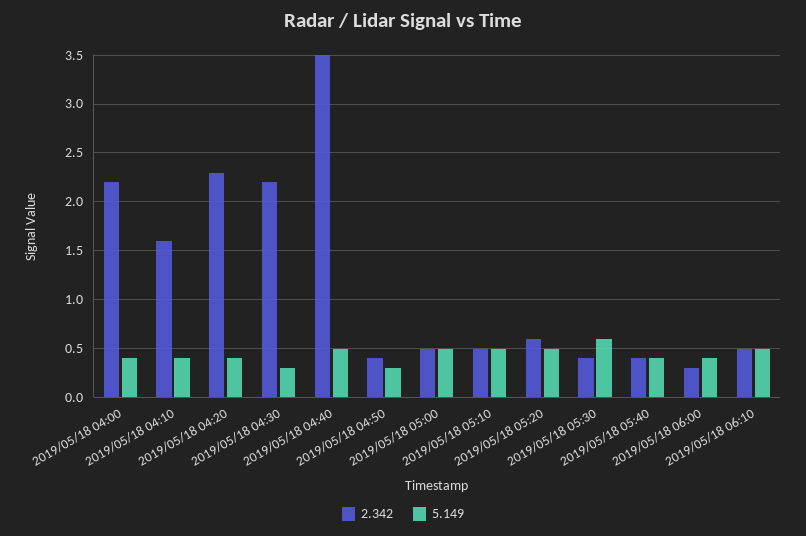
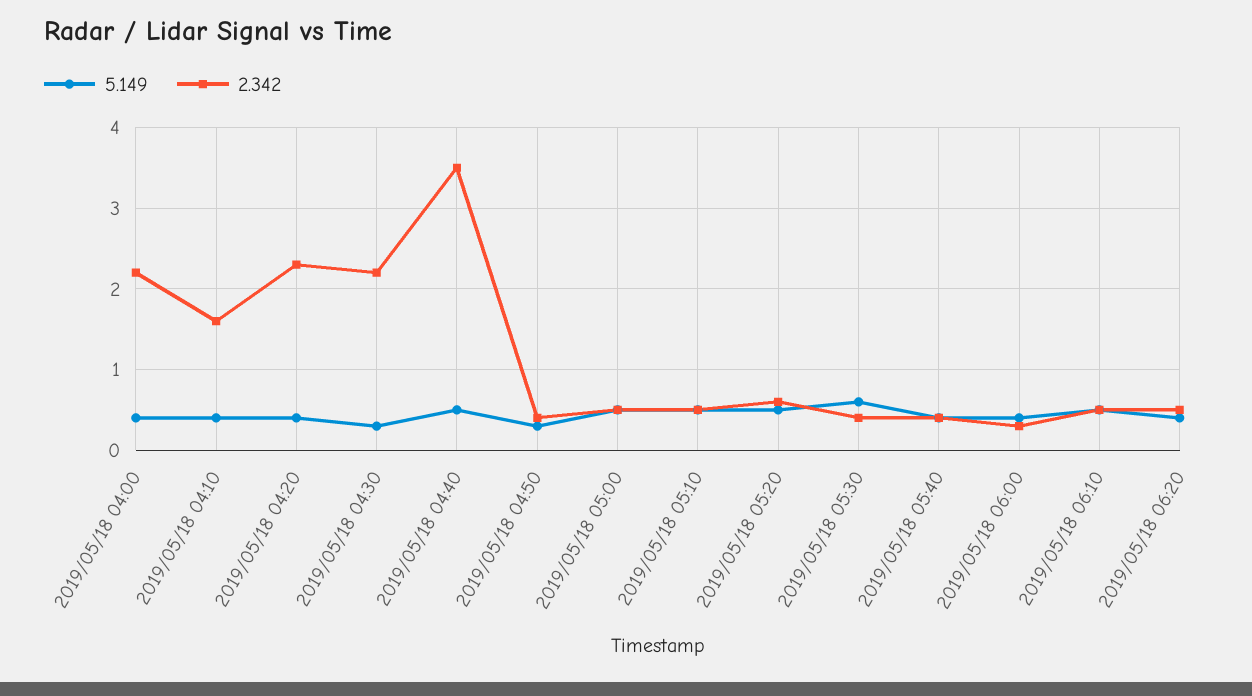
5.149, 2019/05/18 06:20: none -> 0.4
2.342, 2019/05/18 06:20: none -> 0.5

